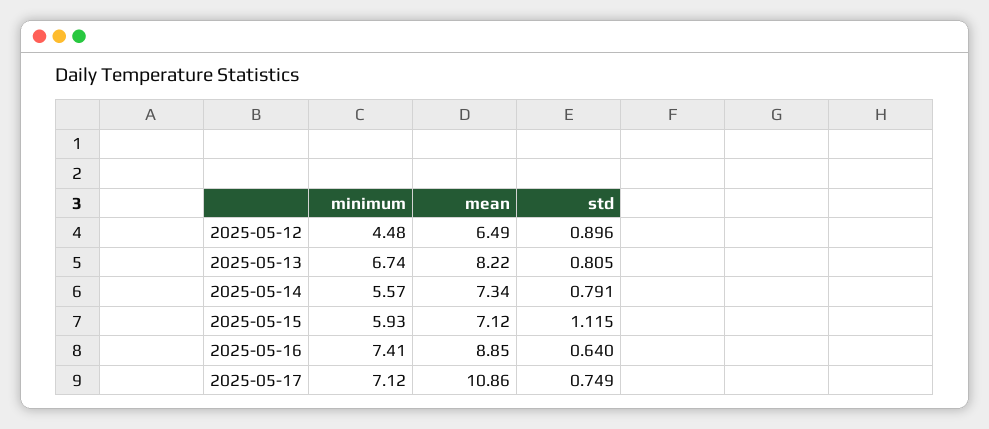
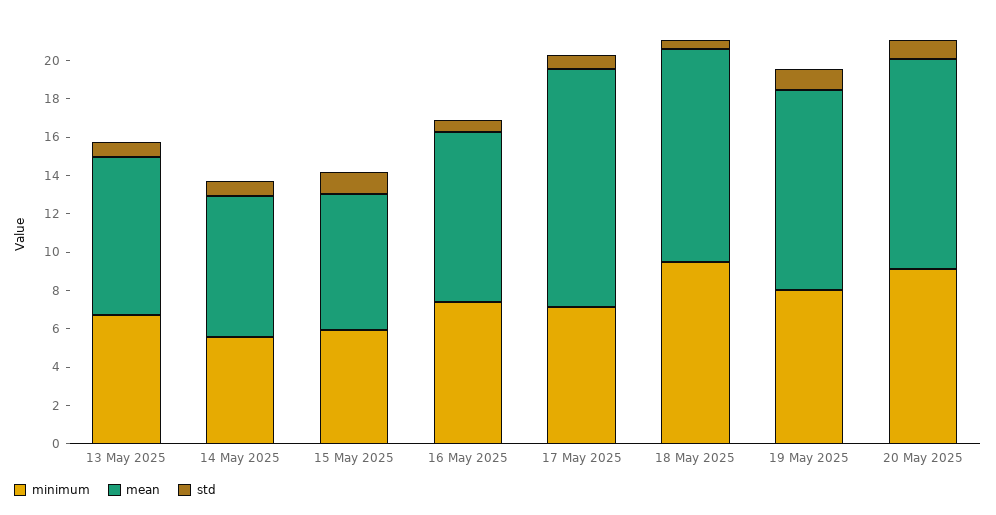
minimum, 2025-05-12: 4.48 -> none
mean, 2025-05-12: 6.49 -> none
std, 2025-05-12: 0.896 -> none
mean, 2025-05-17: 10.86 -> 12.5
minimum, 18 May 2025: none -> 9.5
mean, 18 May 2025: none -> 11
std, 18 May 2025: none -> 0.5
minimum, 19 May 2025: none -> 8
mean, 19 May 2025: none -> 10.5
std, 19 May 2025: none -> 1
minimum, 20 May 2025: none -> 9
mean, 20 May 2025: none -> 11
std, 20 May 2025: none -> 1

